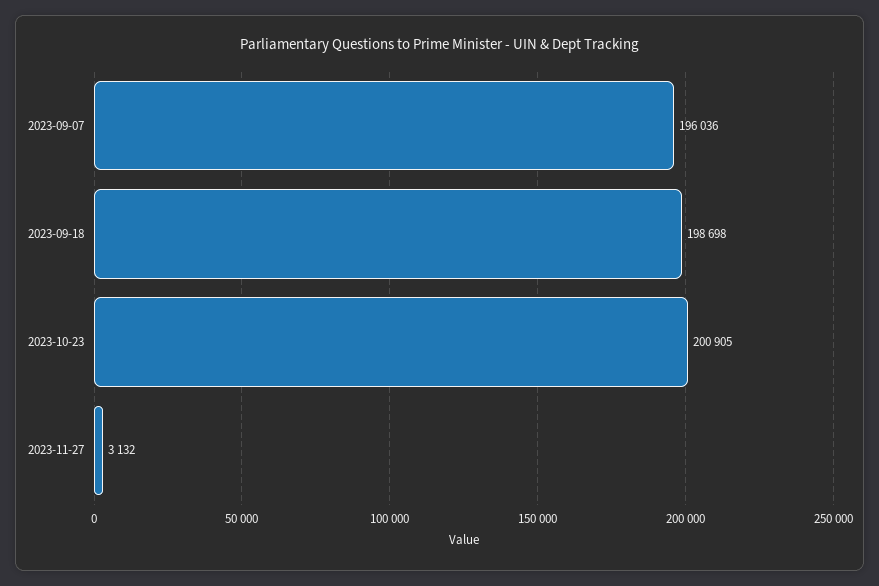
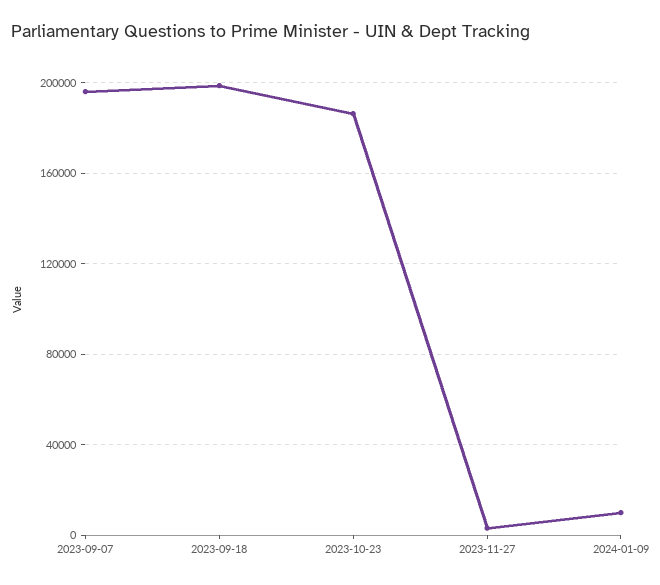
2023-10-23: 200905 -> 185000
2024-01-09: none -> 10000

